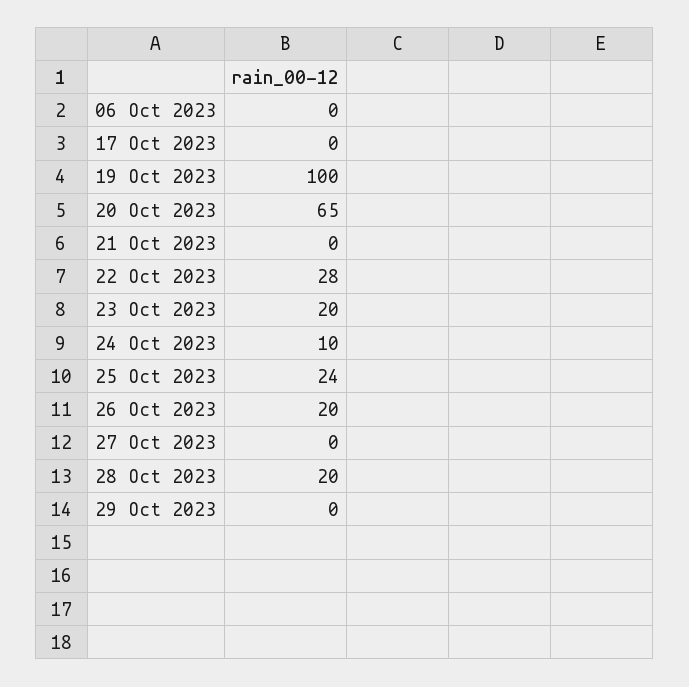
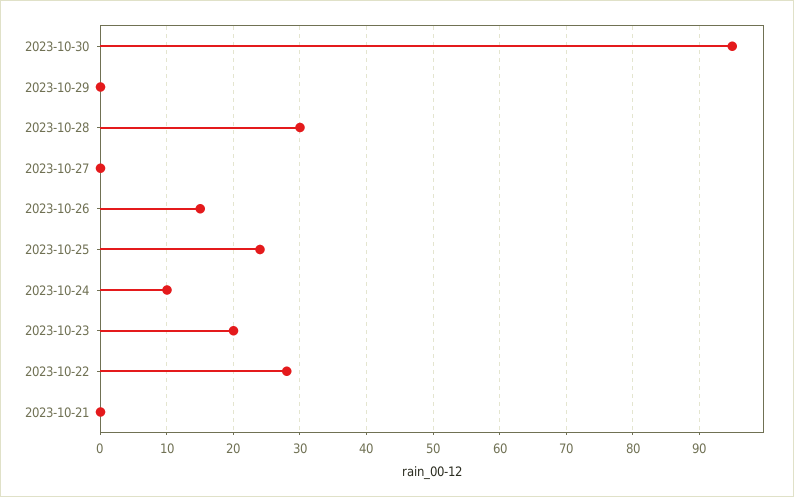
06 Oct 2023: 0 -> none
17 Oct 2023: 0 -> none
19 Oct 2023: 100 -> none
20 Oct 2023: 65 -> none
26 Oct 2023: 20 -> 15
28 Oct 2023: 20 -> 30
2023-10-30: none -> 95

